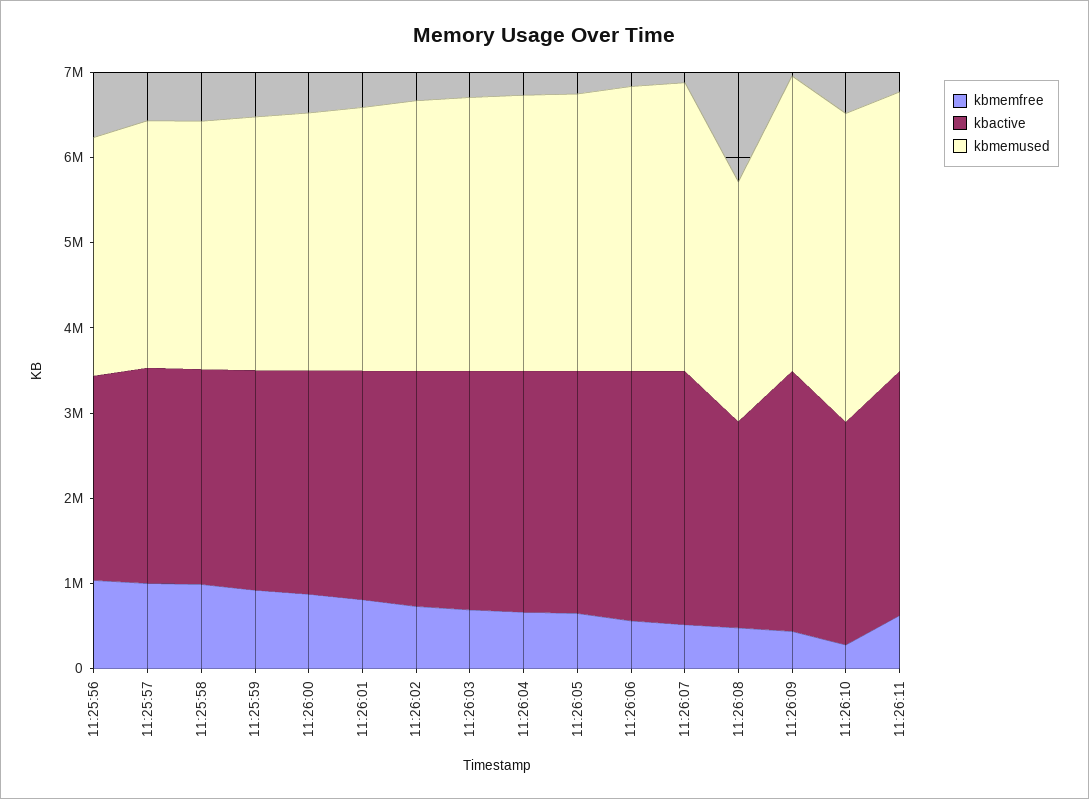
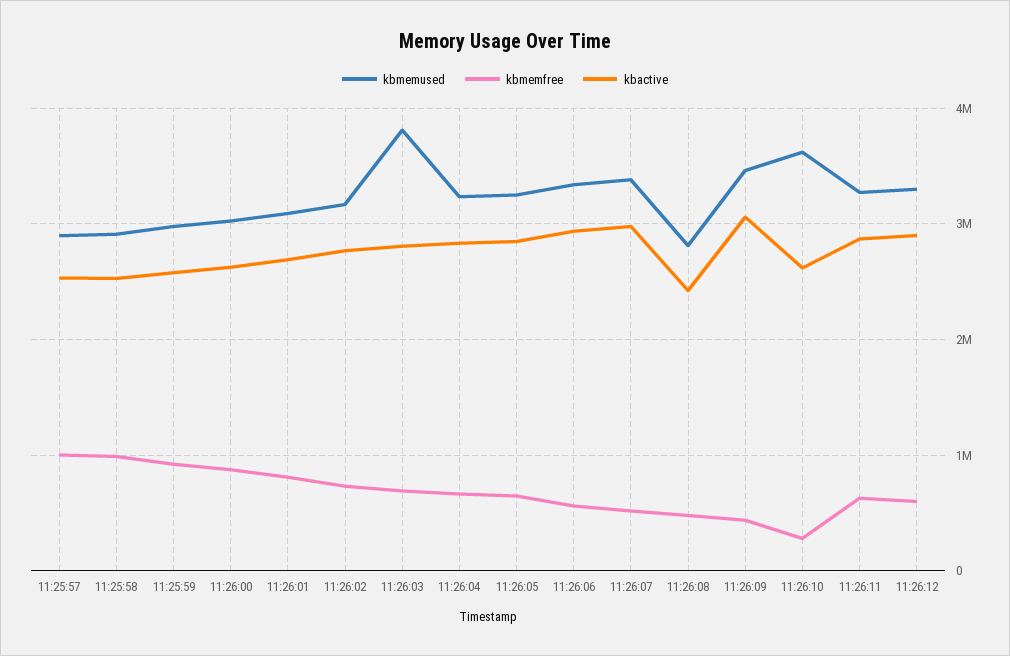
kbmemfree, 11:25:56: 1000000 -> none
kbactive, 11:25:56: 2400000 -> none
kbmemused, 11:25:56: 2800000 -> none
kbmemused, 11:26:03: 3200000 -> 3800000
kbmemused, 11:26:12: none -> 3300000
kbmemfree, 11:26:12: none -> 600000
kbactive, 11:26:12: none -> 2900000

